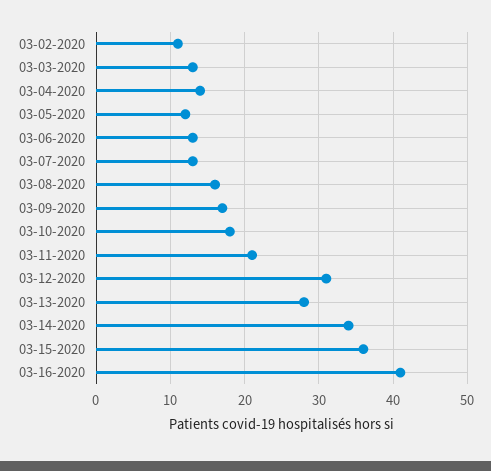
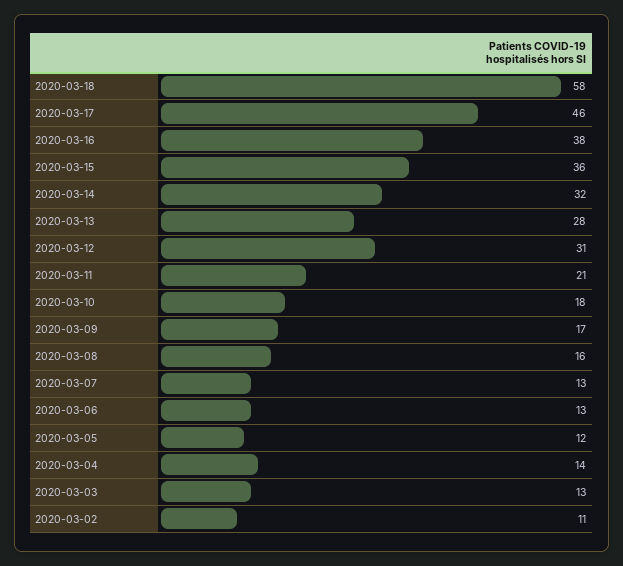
03-14-2020: 34 -> 32
03-16-2020: 41 -> 38
2020-03-18: none -> 58
2020-03-17: none -> 46

